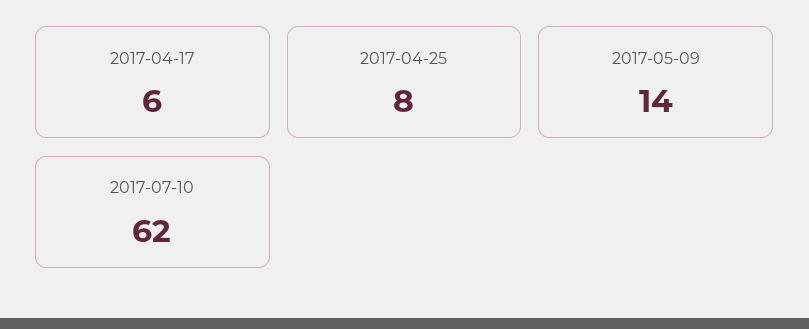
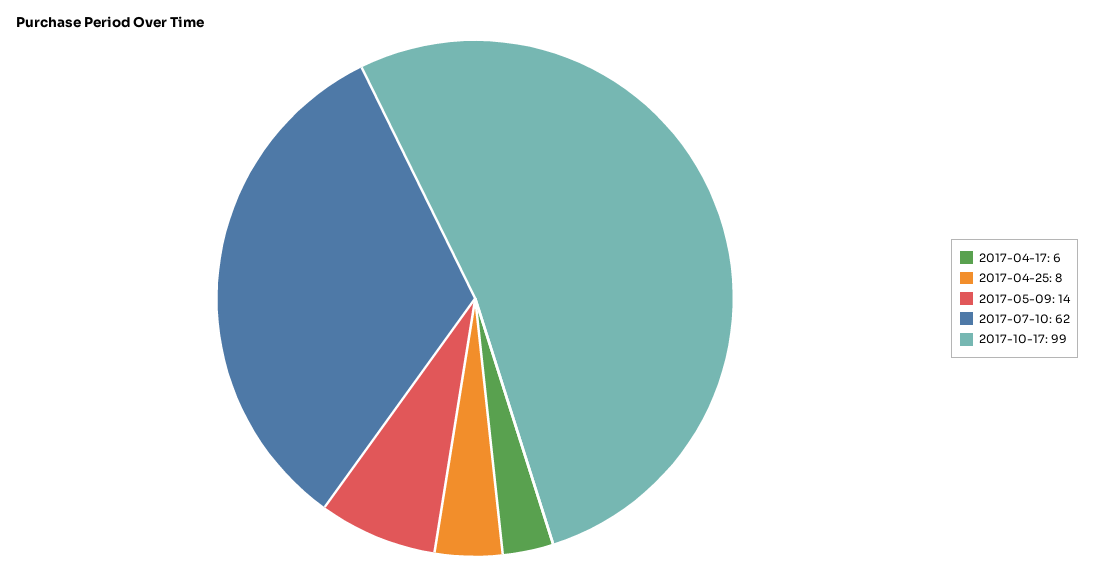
2017-10-17: none -> 99

